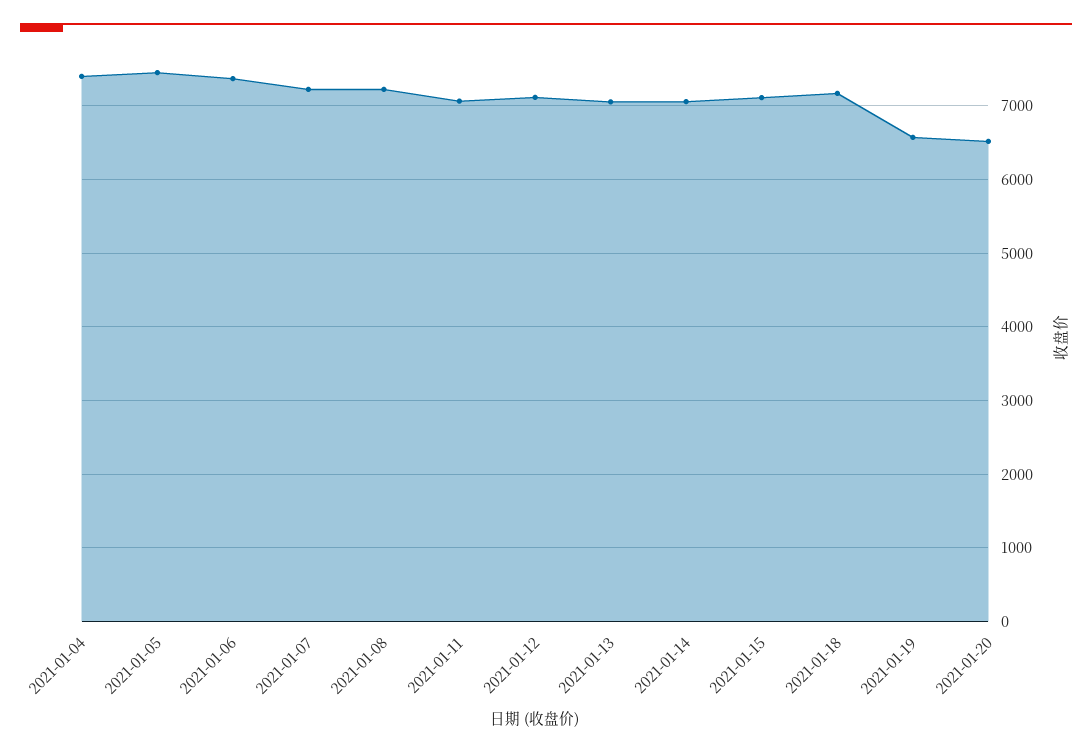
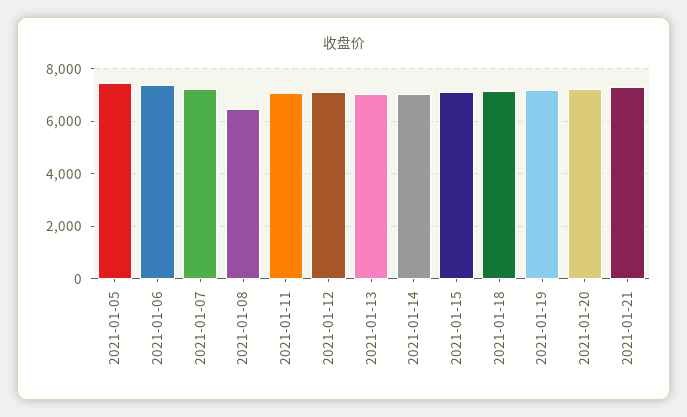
2021-01-04: 7400 -> none
2021-01-08: 7200 -> 6500
2021-01-19: 6600 -> 7250
2021-01-20: 6500 -> 7250
2021-01-21: none -> 7250

